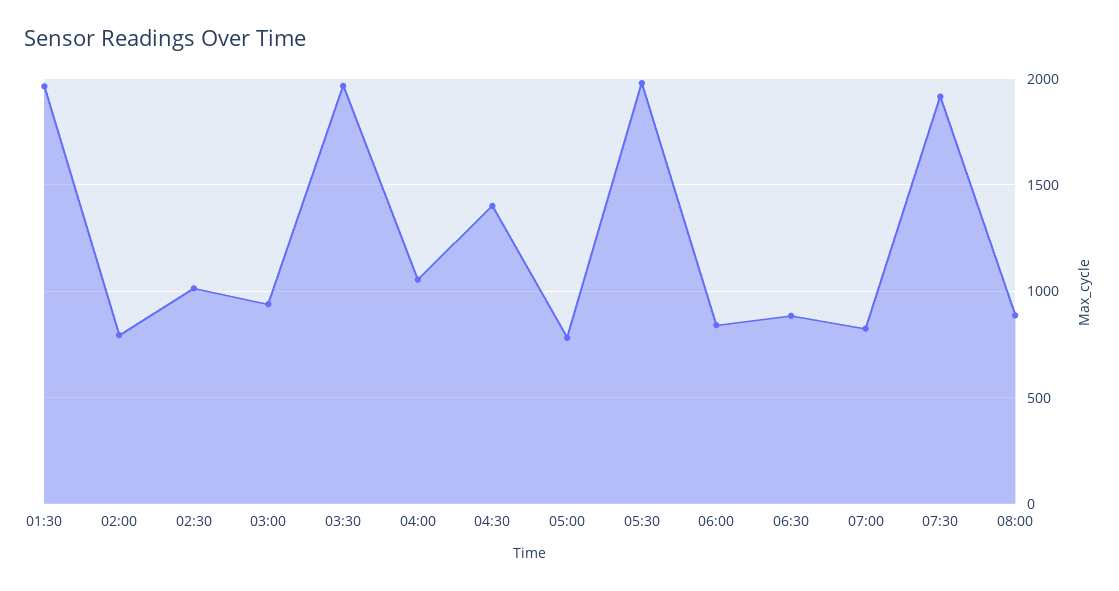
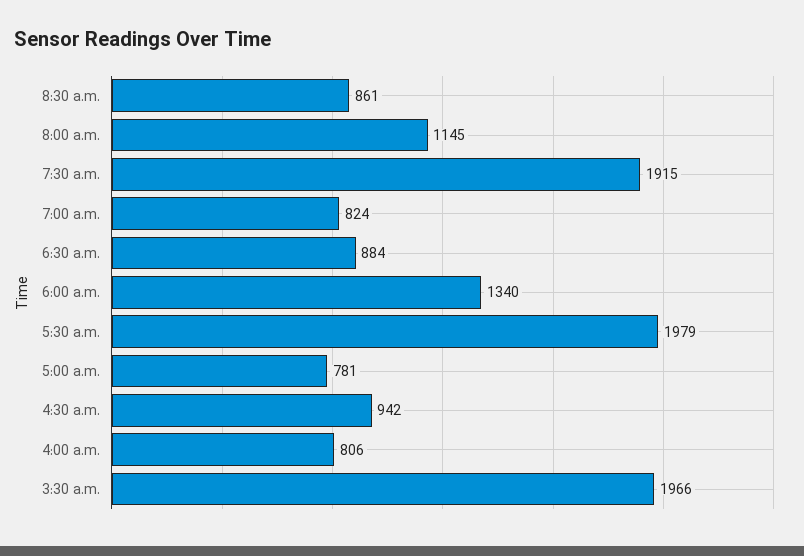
01:30: 1950 -> none
02:00: 800 -> none
02:30: 1000 -> none
03:00: 950 -> none
04:00: 1050 -> 806
04:30: 1400 -> 942
06:00: 850 -> 1340
08:00: 900 -> 1145
8:30 a.m.: none -> 861

